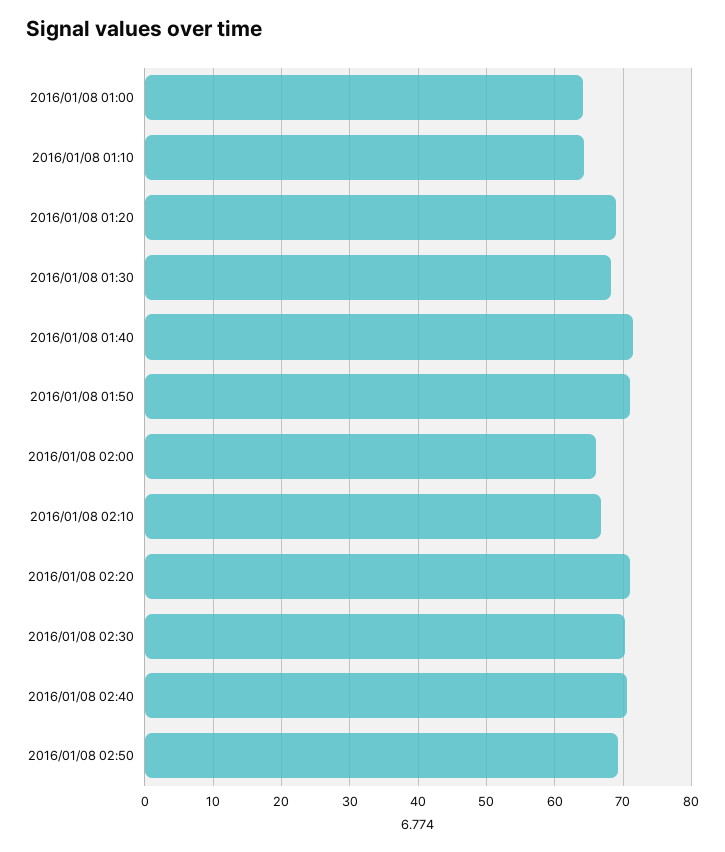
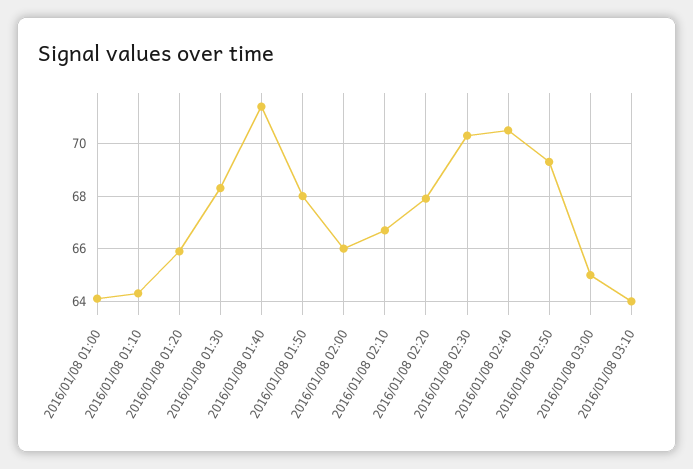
2016/01/08 01:20: 69 -> 66
2016/01/08 01:50: 71 -> 68
2016/01/08 02:20: 71 -> 68
2016/01/08 03:00: none -> 65
2016/01/08 03:10: none -> 64

